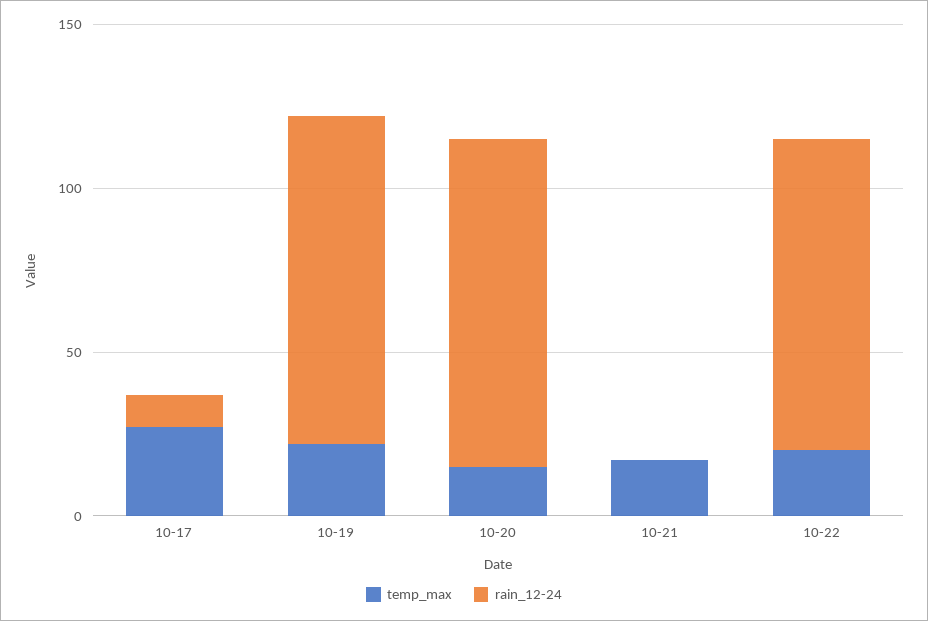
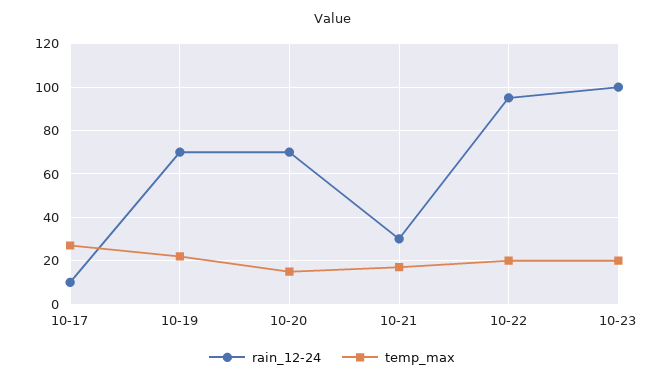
rain_12-24, 10-19: 100 -> 70
rain_12-24, 10-20: 100 -> 70
rain_12-24, 10-21: 0 -> 30
rain_12-24, 10-23: none -> 100
temp_max, 10-23: none -> 20

